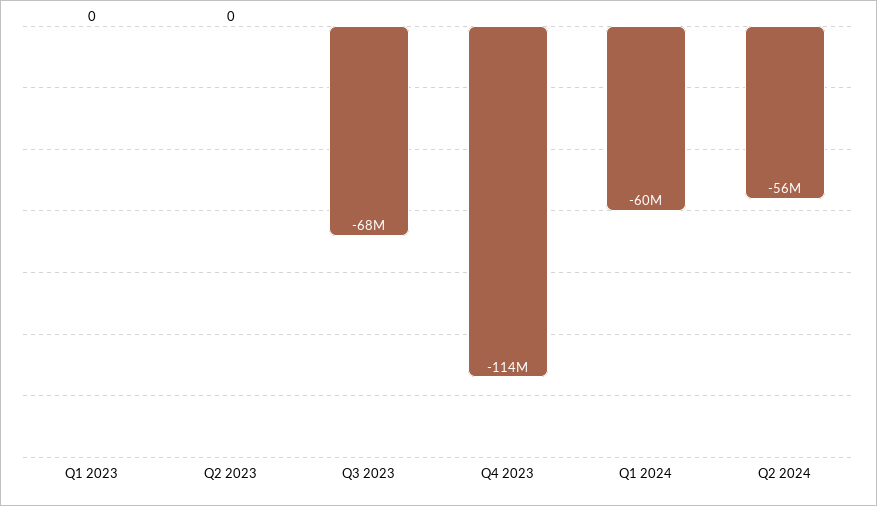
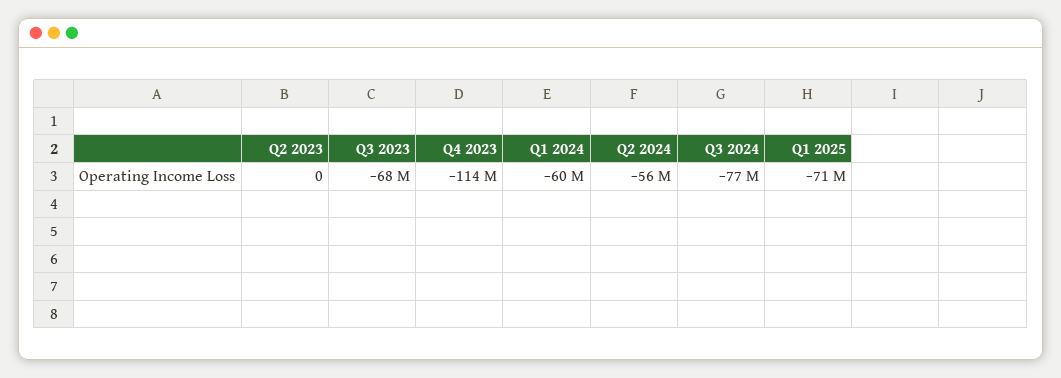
Q1 2023: 0 -> none
Q3 2024: none -> -77000000
Q1 2025: none -> -71000000

